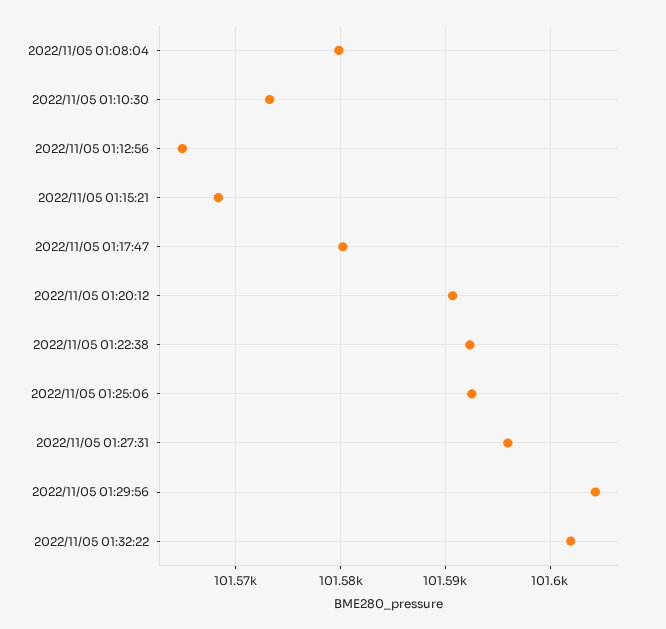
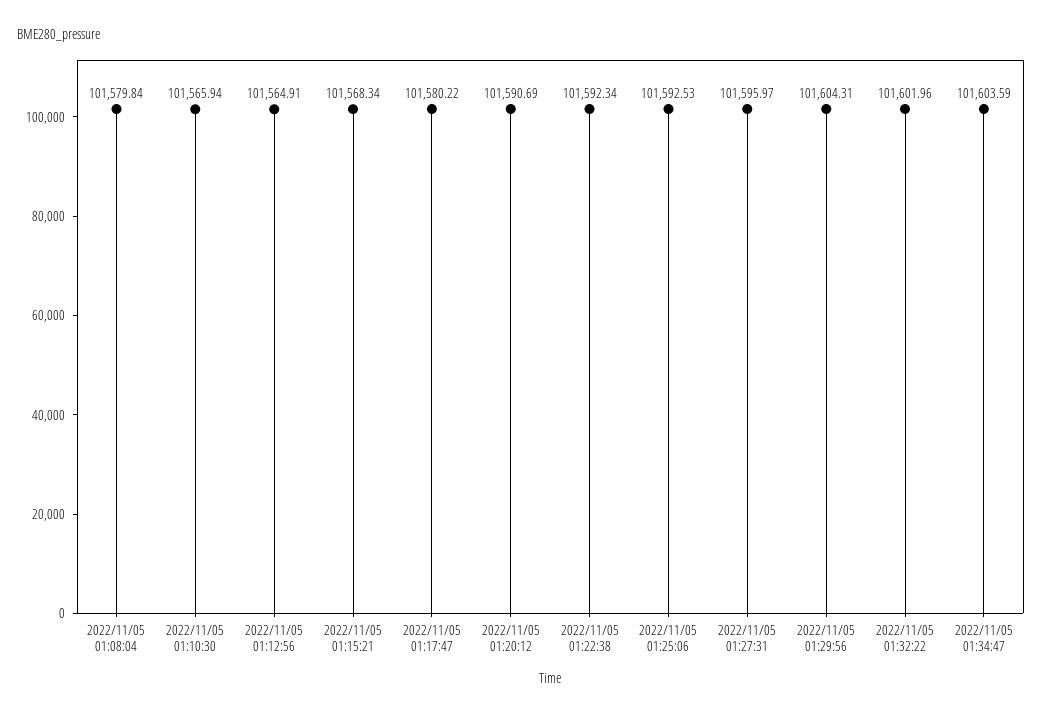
2022/11/05 01:10:30: 101573 -> 101565.94
2022/11/05 01:34:47: none -> 101603.59

